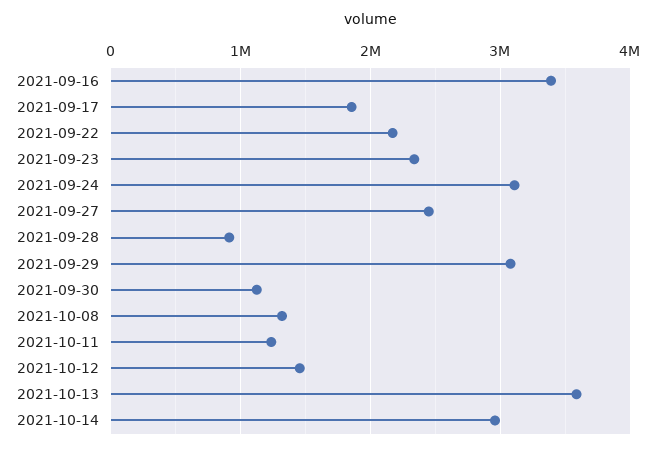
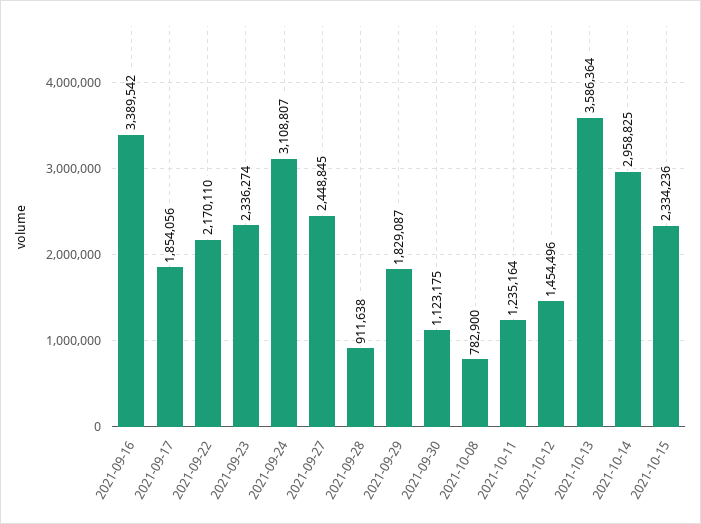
2021-09-29: 3100000 -> 1829087
2021-10-08: 1300000 -> 782900
2021-10-15: none -> 2334236

